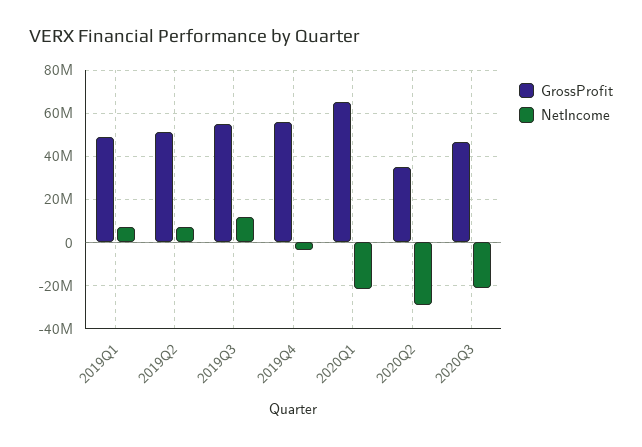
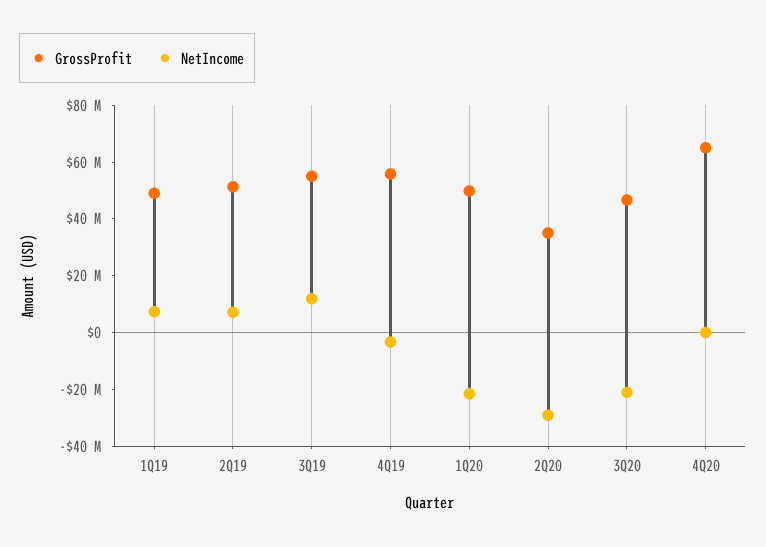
GrossProfit, 2020Q1: 65000000 -> 50000000
GrossProfit, 4Q20: none -> 65000000
NetIncome, 4Q20: none -> 0

